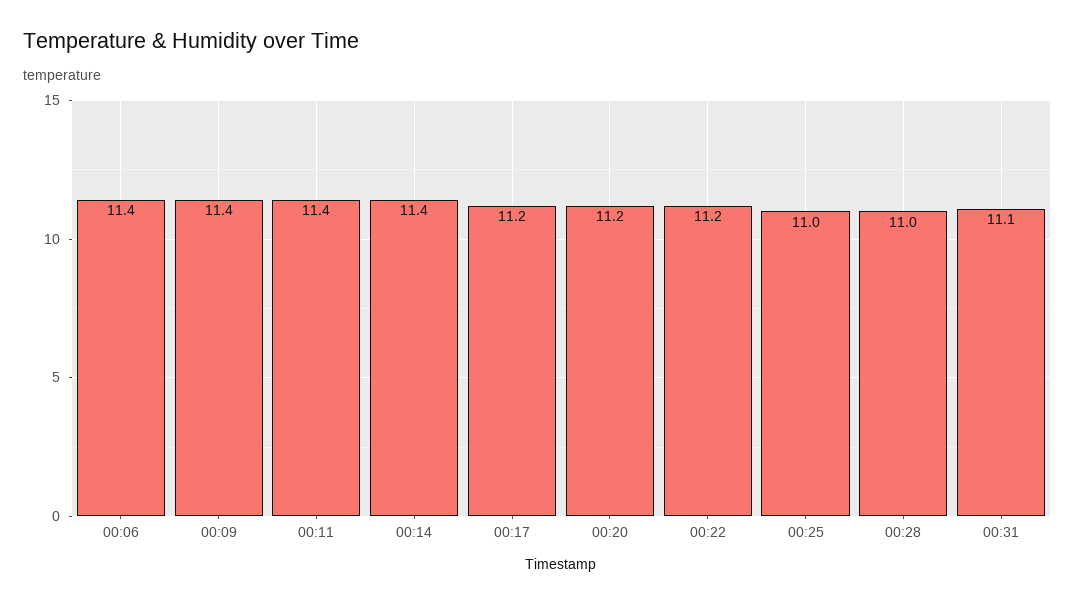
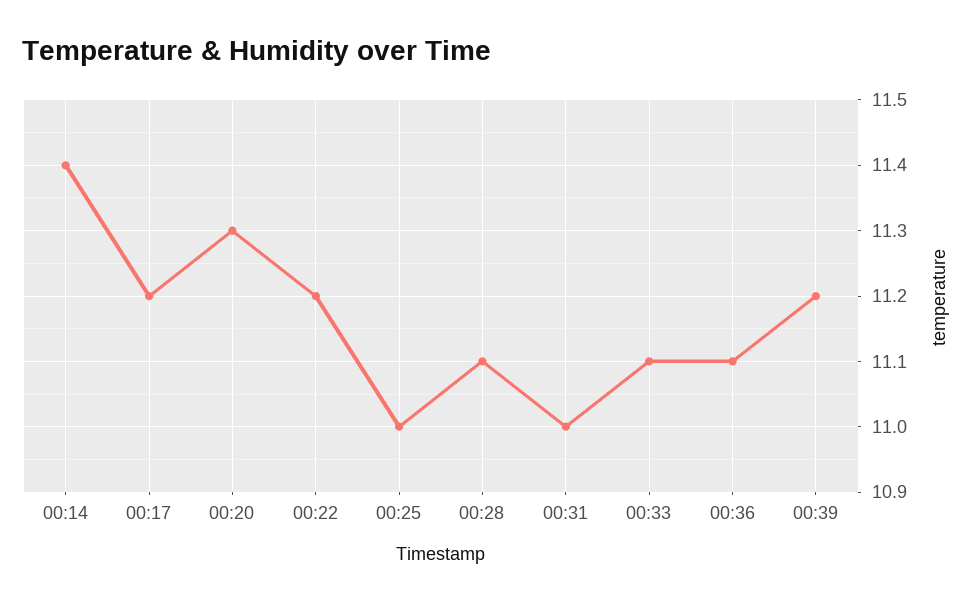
00:06: 11.4 -> none
00:09: 11.4 -> none
00:11: 11.4 -> none
00:20: 11.2 -> 11.3
00:28: 11 -> 11.1
00:31: 11.1 -> 11
00:33: none -> 11.1
00:36: none -> 11.1
00:39: none -> 11.2

